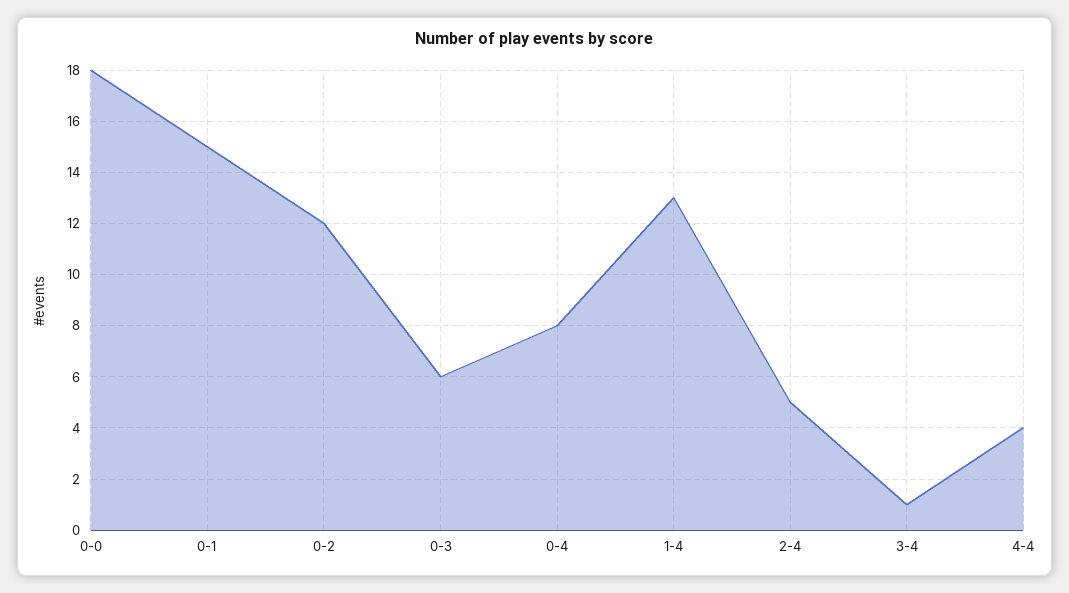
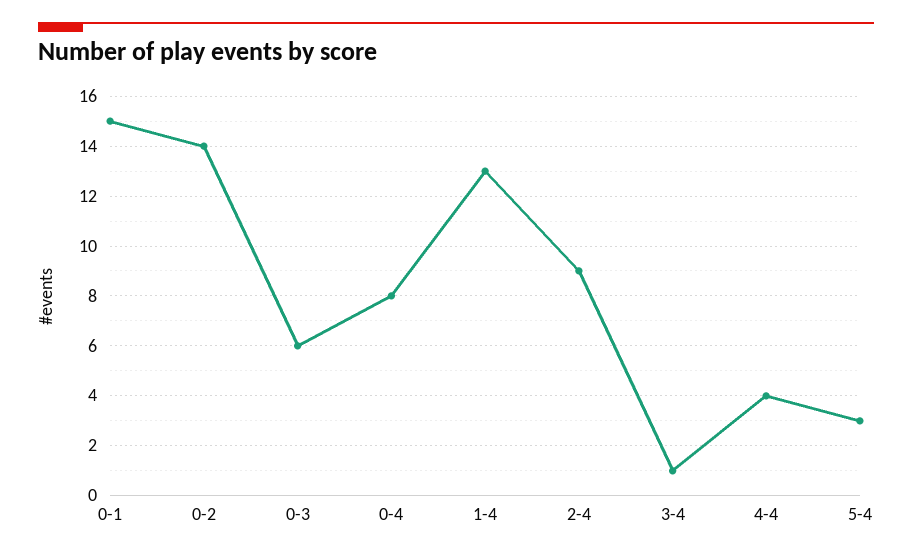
0-0: 18 -> none
0-2: 12 -> 14
2-4: 5 -> 9
5-4: none -> 3

